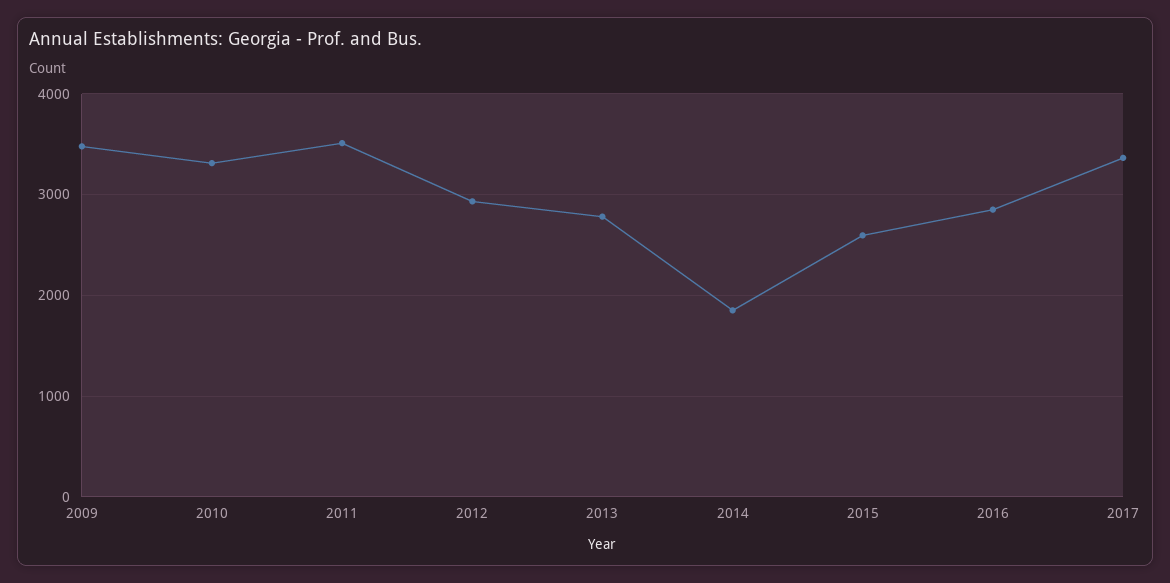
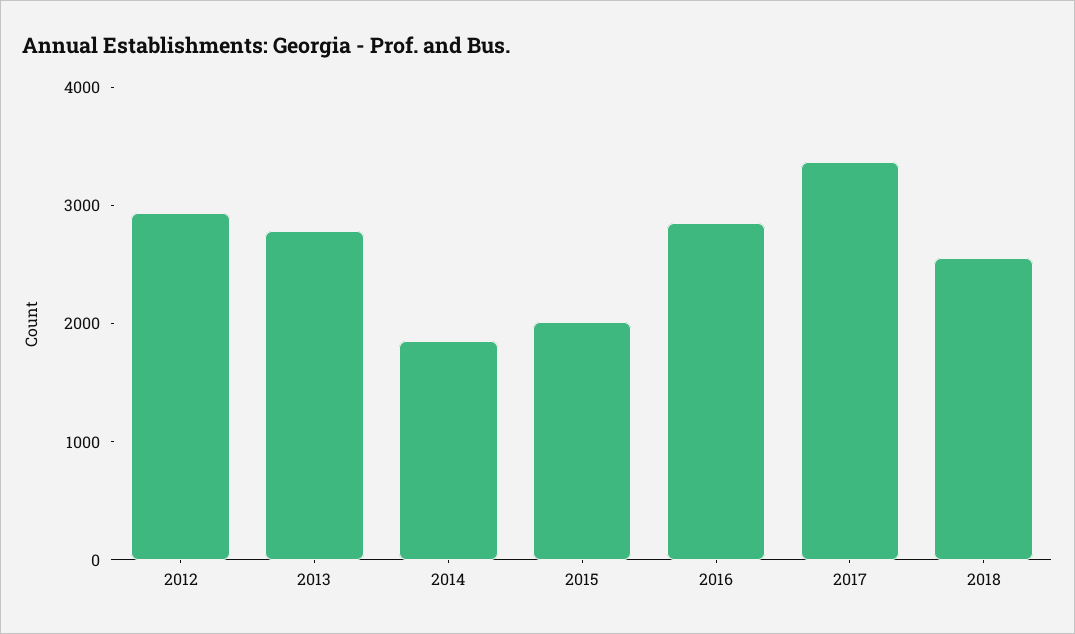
2009: 3500 -> none
2010: 3300 -> none
2011: 3500 -> none
2015: 2600 -> 2000
2018: none -> 2600

